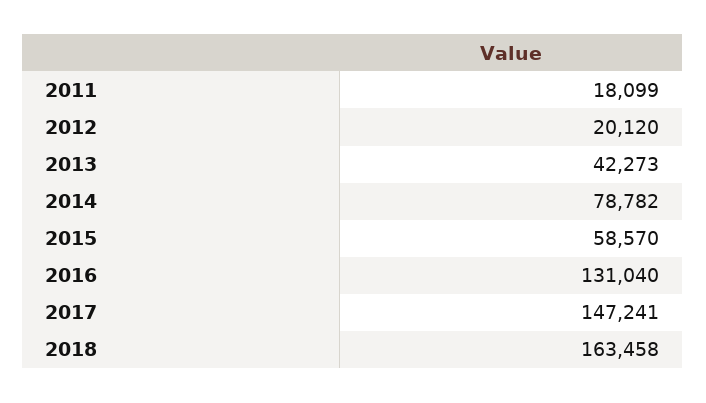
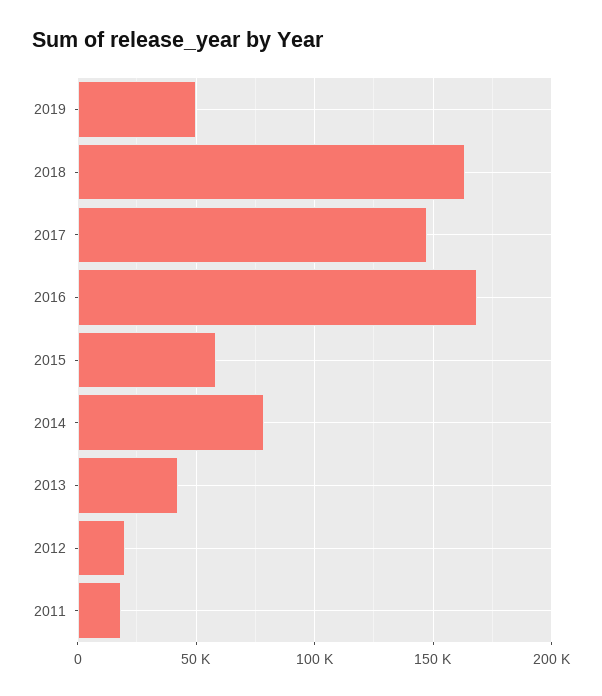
2016: 131040 -> 170000
2019: none -> 50000

